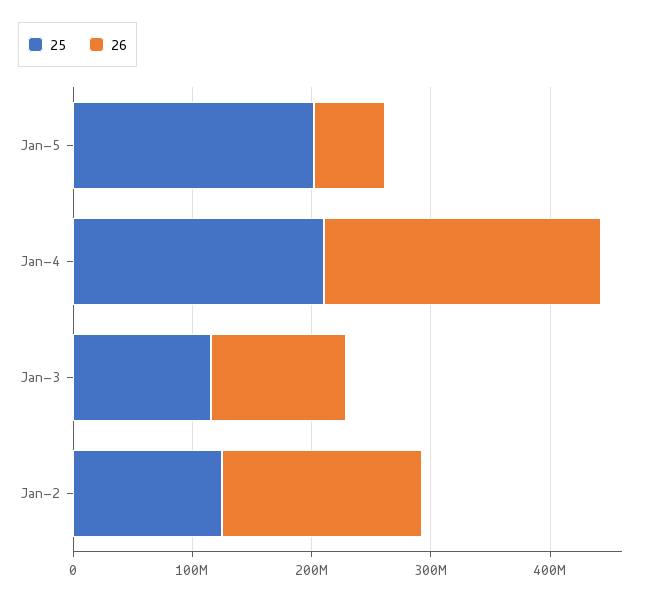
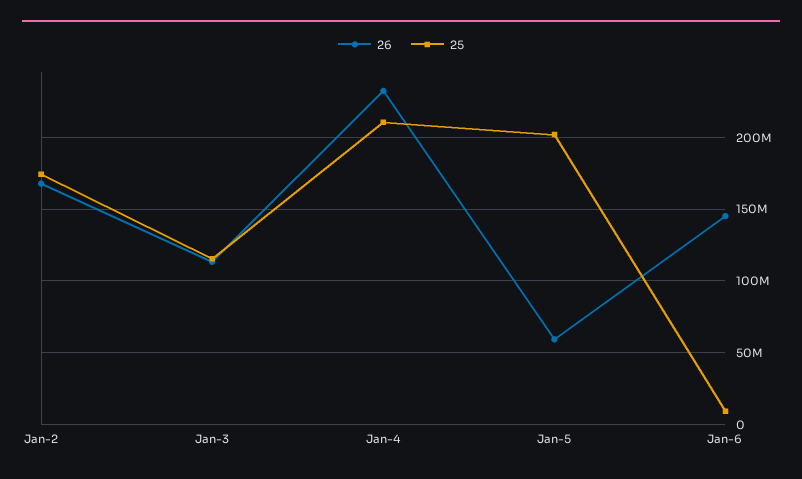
25, Jan-2: 120000000 -> 175000000
26, Jan-6: none -> 145000000
25, Jan-6: none -> 10000000

